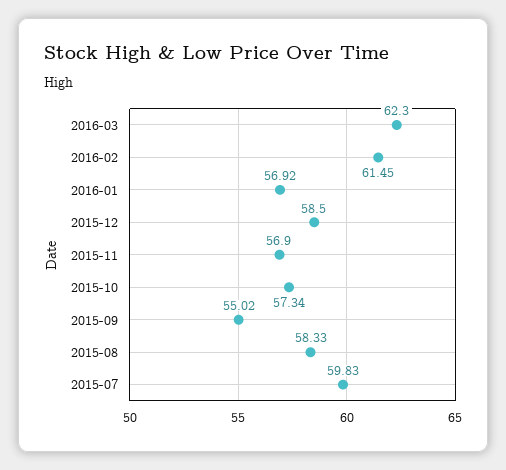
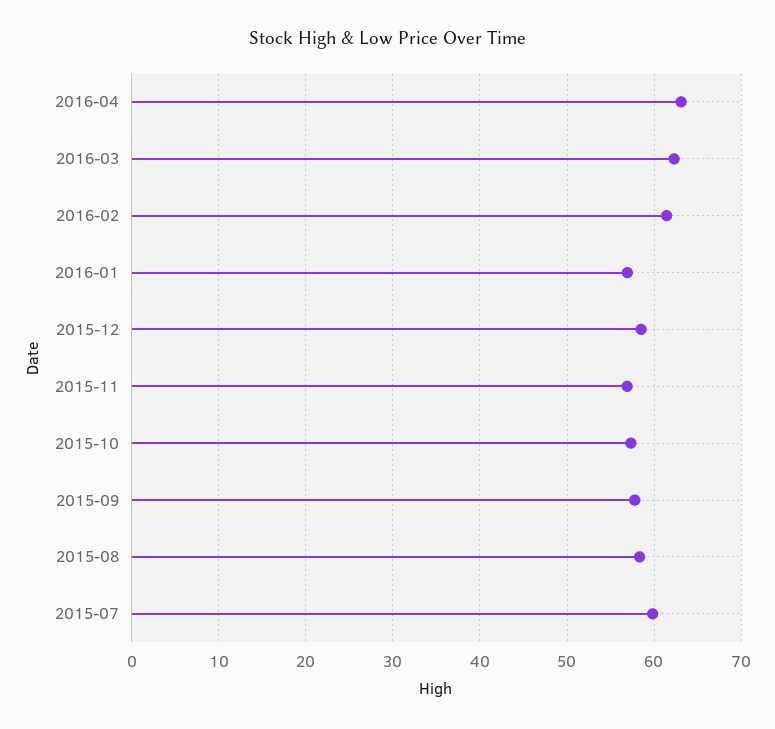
2015-09: 55.02 -> 58
2016-04: none -> 63

